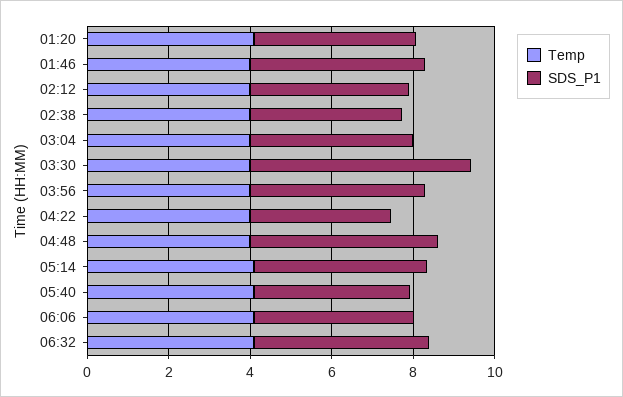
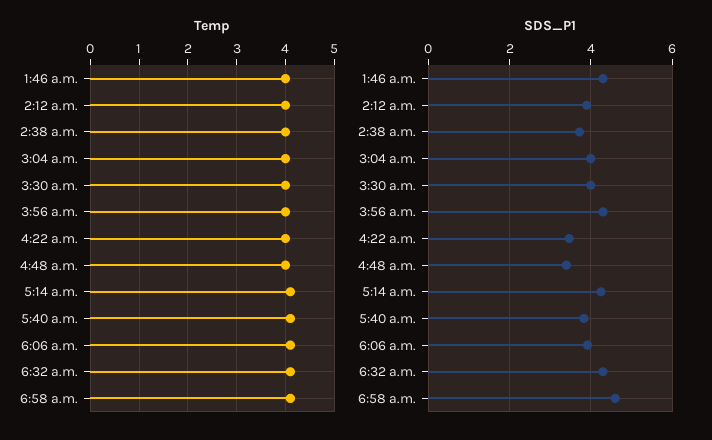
Temp, 01:20: 4 -> none
SDS_P1, 01:20: 4 -> none
SDS_P1, 03:30: 5.5 -> 4
SDS_P1, 04:48: 4.5 -> 3.4
Temp, 6:58 a.m.: none -> 4
SDS_P1, 6:58 a.m.: none -> 4.6

